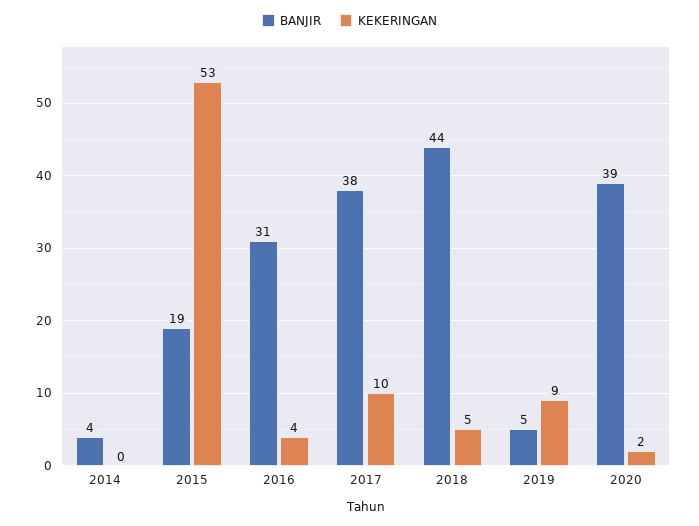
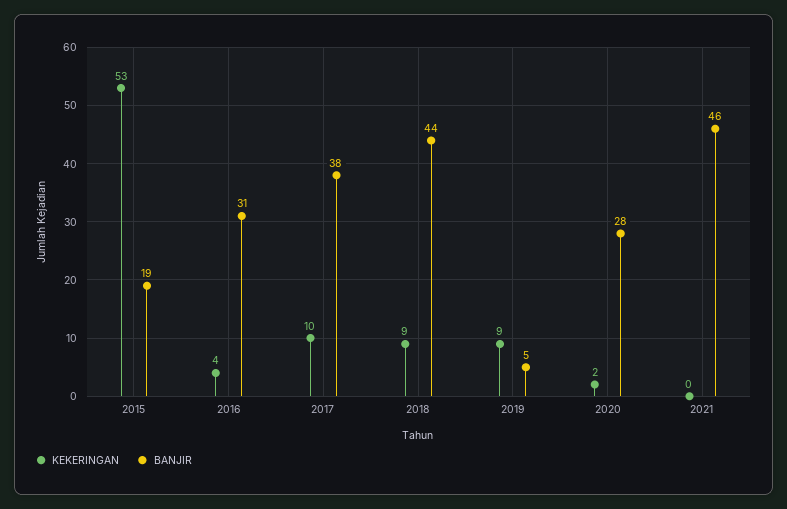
BANJIR, 2014: 4 -> none
KEKERINGAN, 2014: 0 -> none
KEKERINGAN, 2018: 5 -> 9
BANJIR, 2020: 39 -> 28
KEKERINGAN, 2021: none -> 0
BANJIR, 2021: none -> 46

